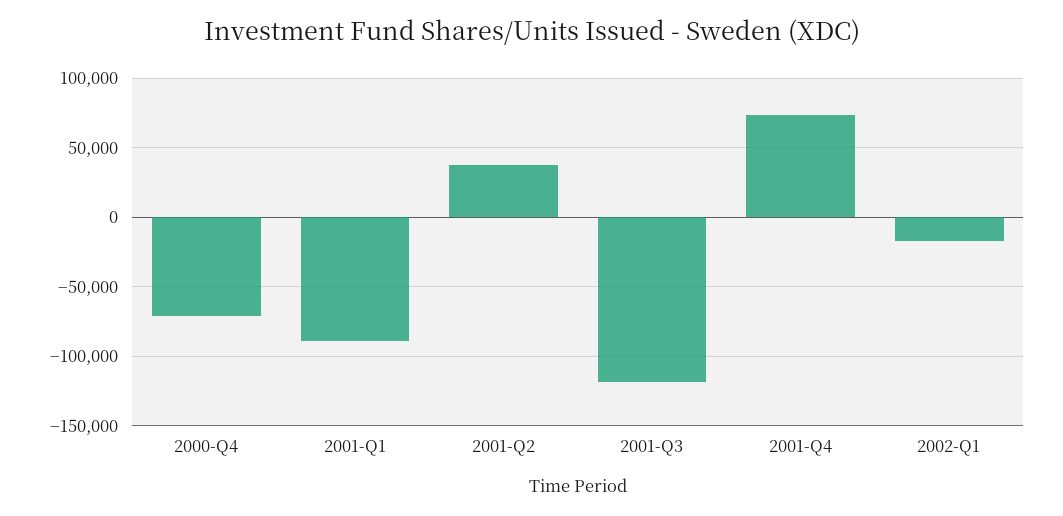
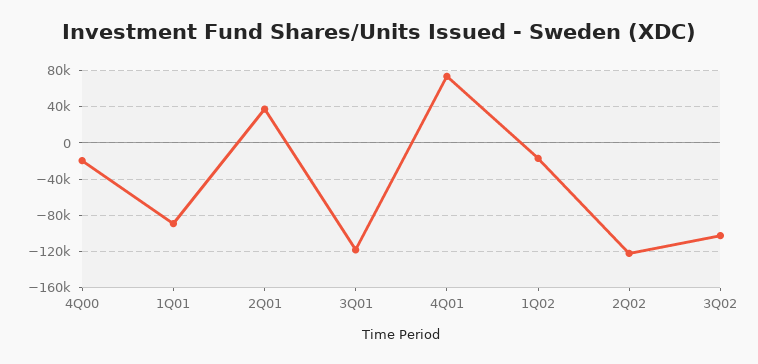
2000-Q4: -70000 -> -20000
2Q02: none -> -120000
3Q02: none -> -100000

